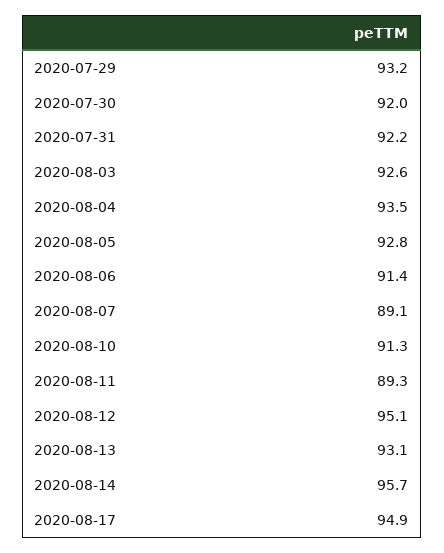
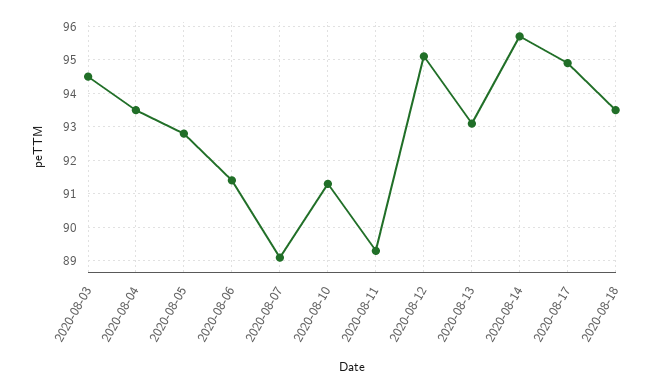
2020-07-29: 93.2 -> none
2020-07-30: 92 -> none
2020-07-31: 92.2 -> none
2020-08-03: 92.6 -> 94.5
2020-08-18: none -> 93.5

